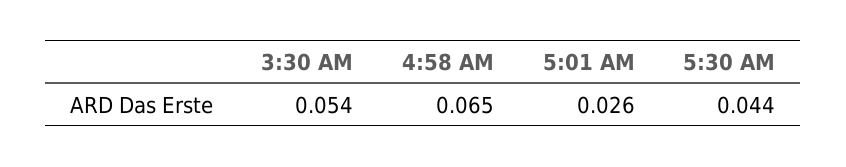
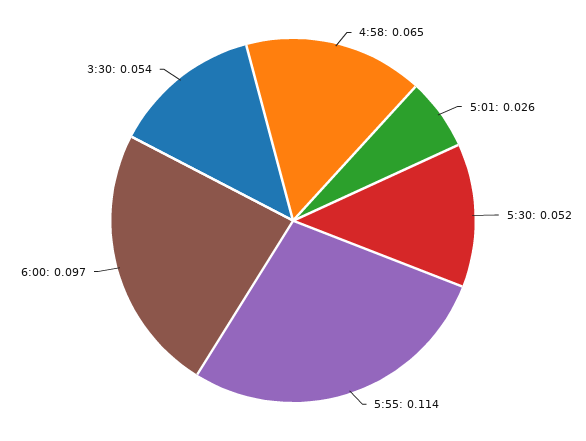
5:30 AM: 0.044 -> 0.052
5:55: none -> 0.114
6:00: none -> 0.097

